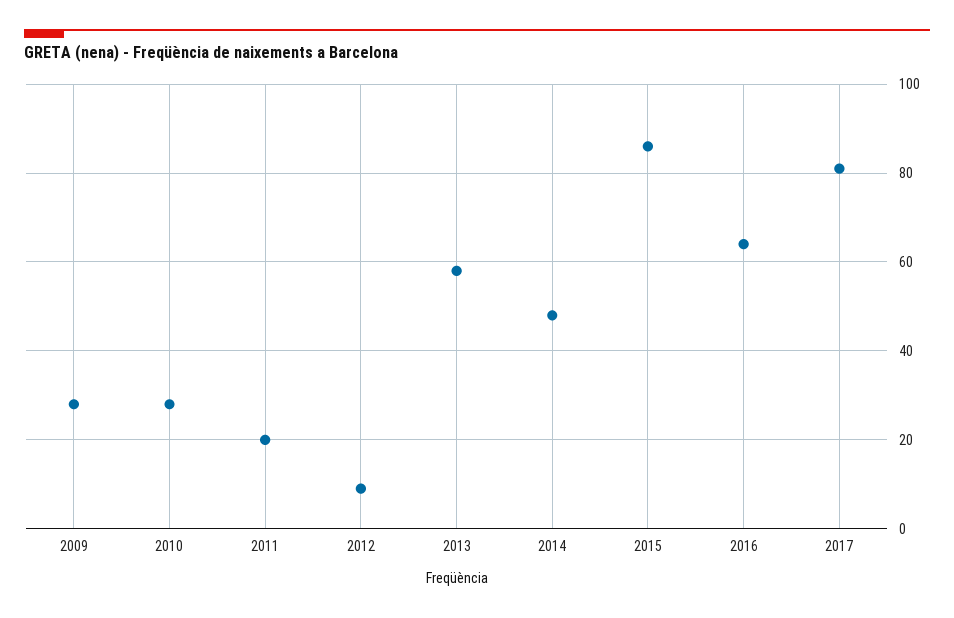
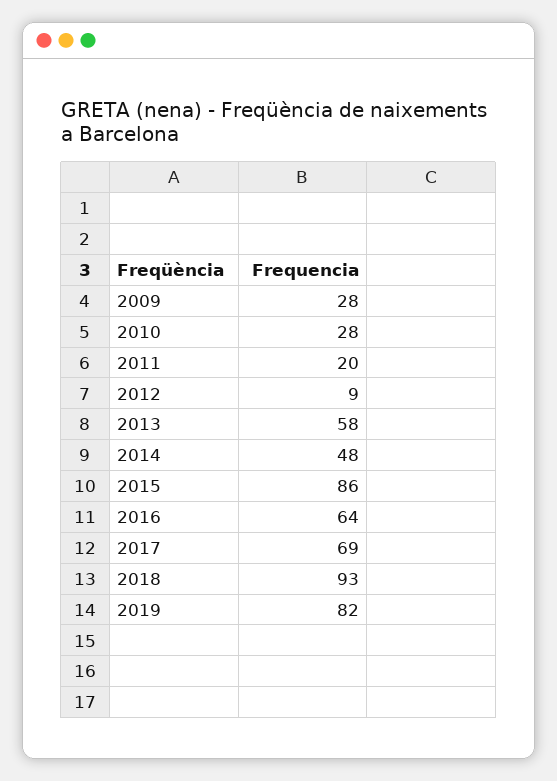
2017: 80 -> 69
2018: none -> 93
2019: none -> 82

